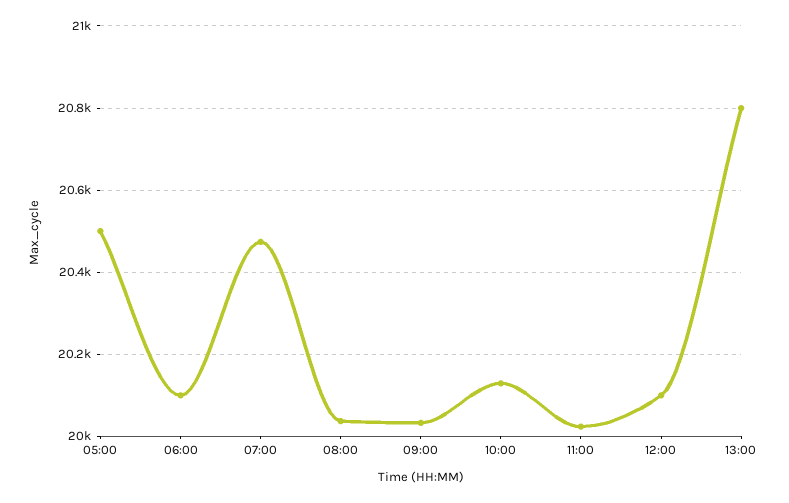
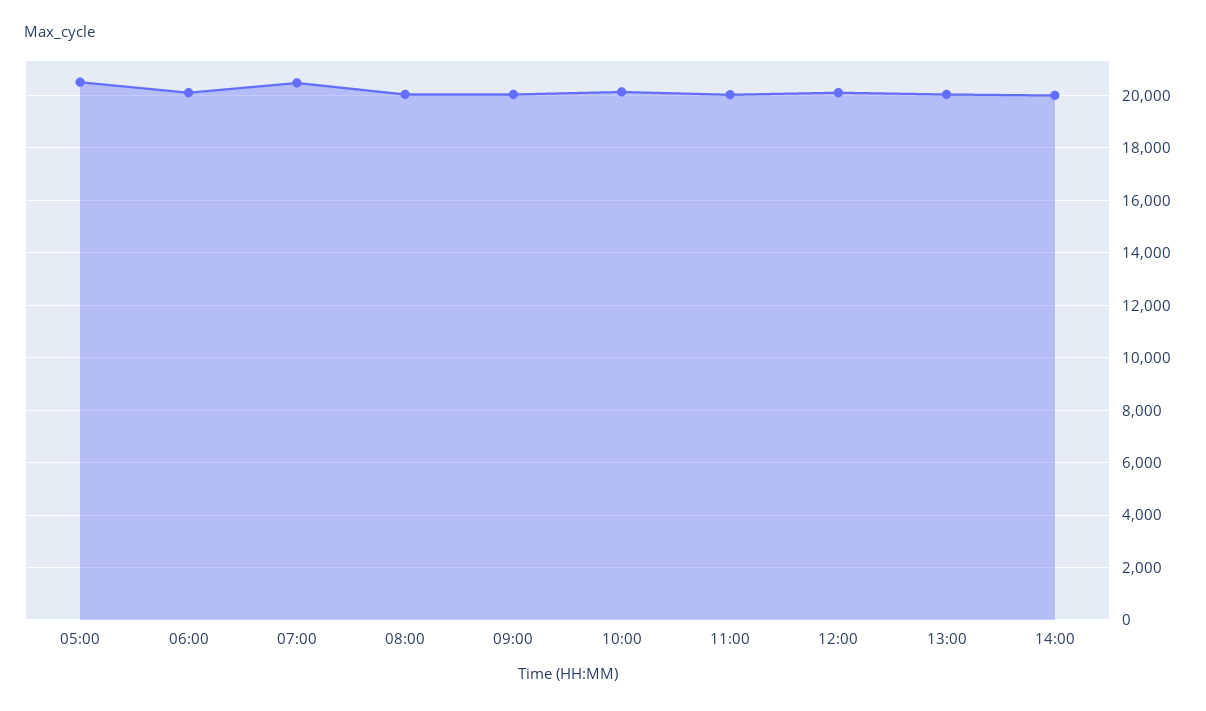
13:00: 20800 -> 20000
14:00: none -> 20000

